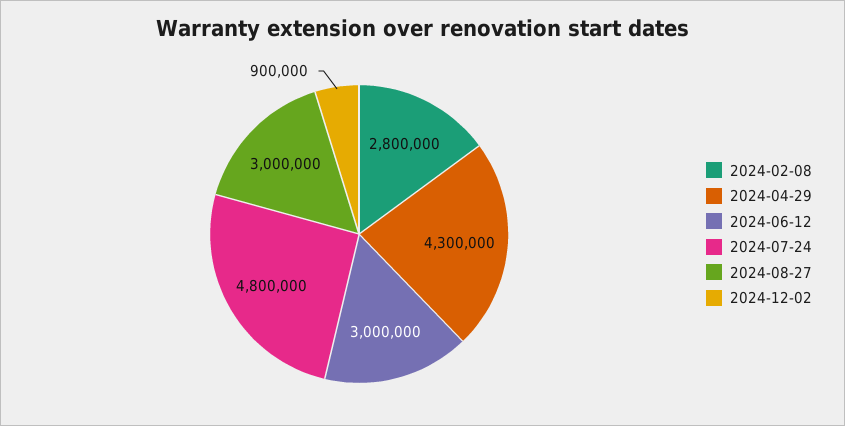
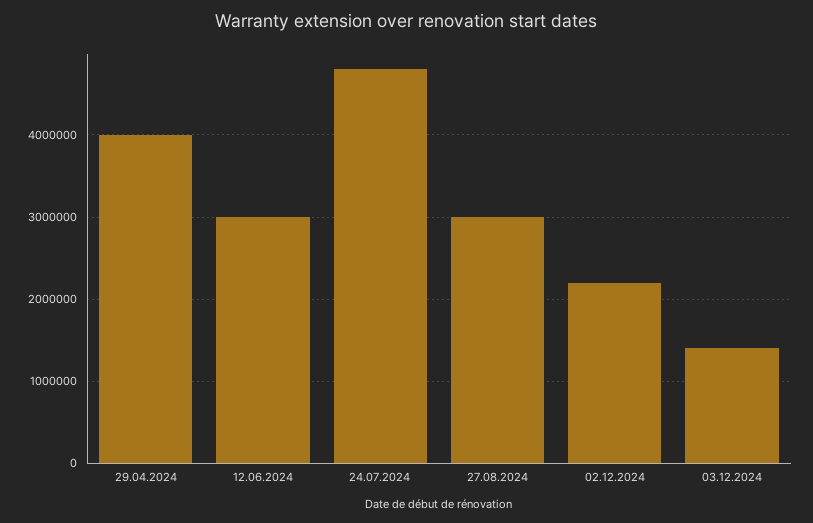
2024-02-08: 2800000 -> none
2024-04-29: 4300000 -> 4000000
2024-12-02: 900000 -> 2200000
03.12.2024: none -> 1400000

